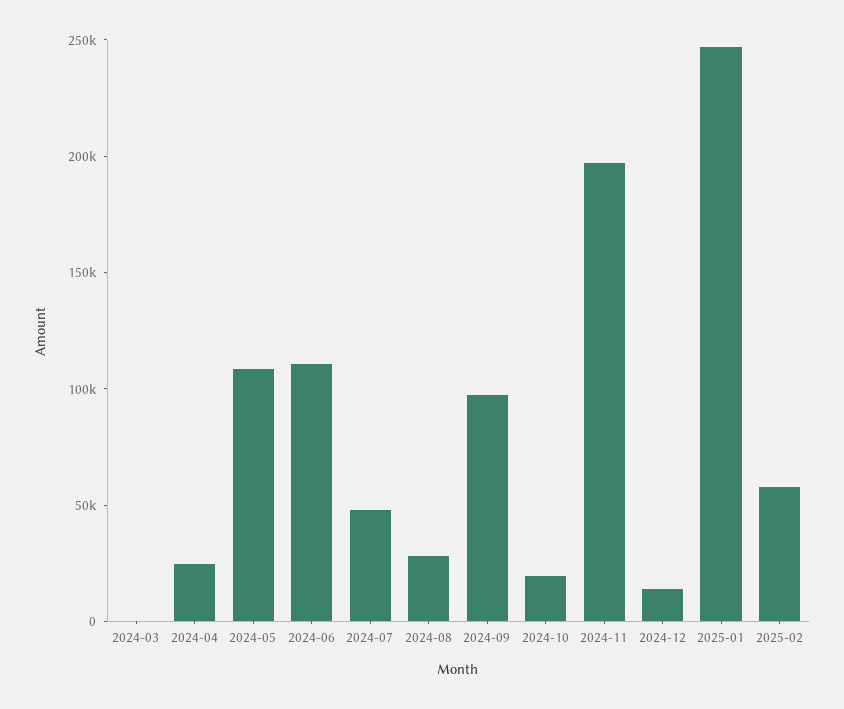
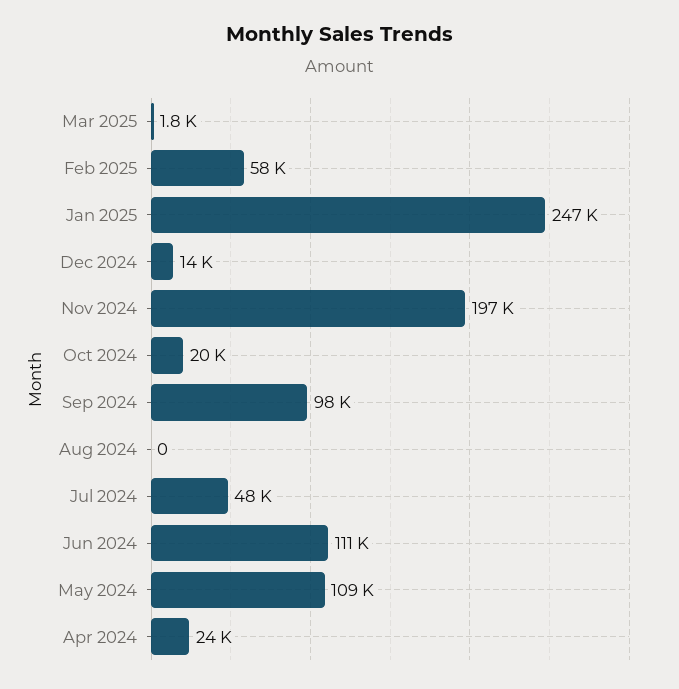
2024-03: 0 -> none
2024-08: 30000 -> 0
Mar 2025: none -> 1800

